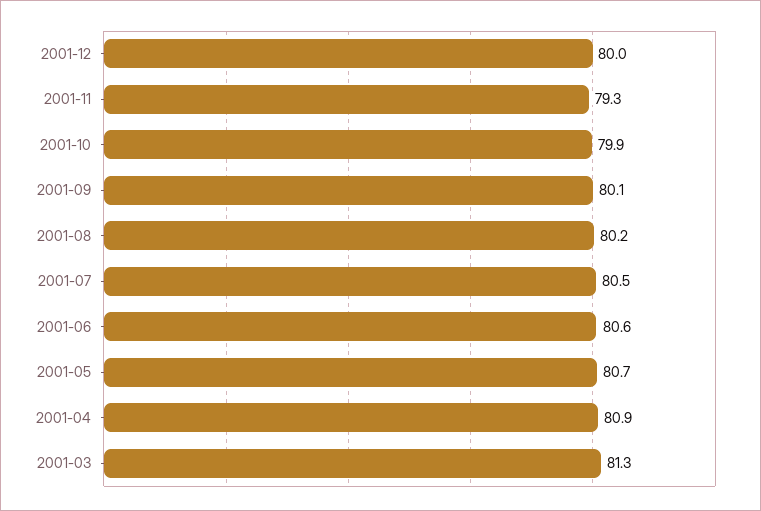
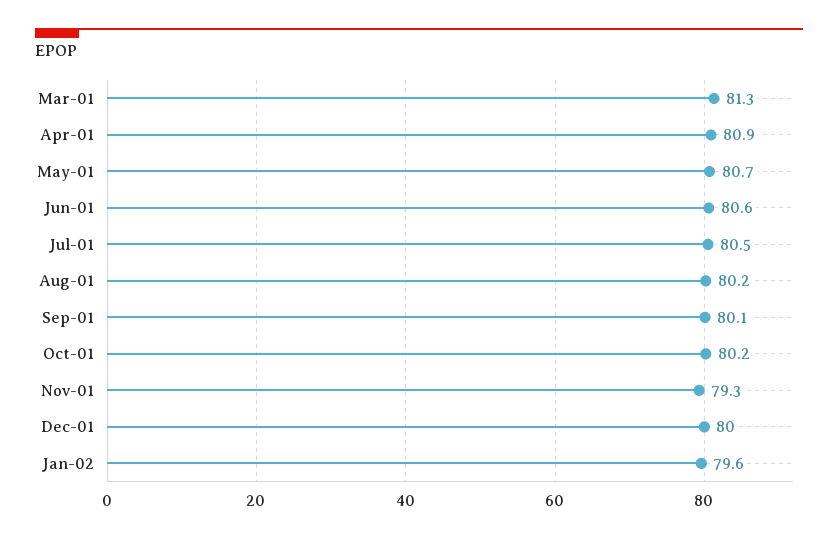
2001-10: 79.9 -> 80.2
Jan-02: none -> 79.6

